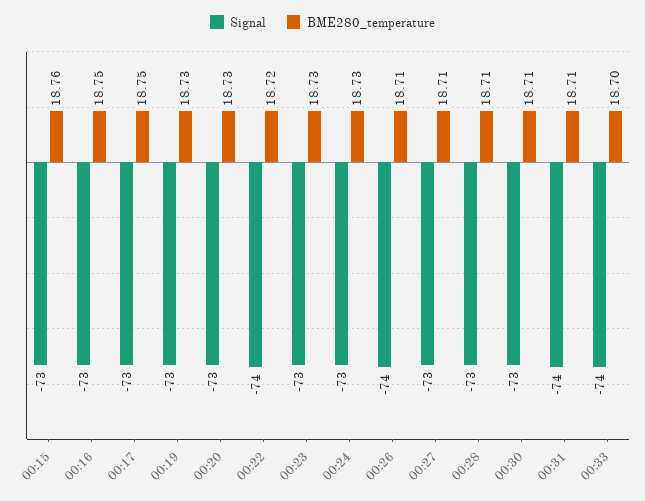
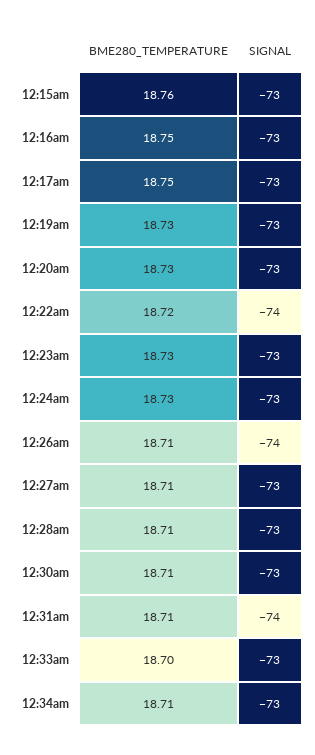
Signal, 00:33: -74 -> -73
BME280_temperature, 12:34am: none -> 18.71
Signal, 12:34am: none -> -73

